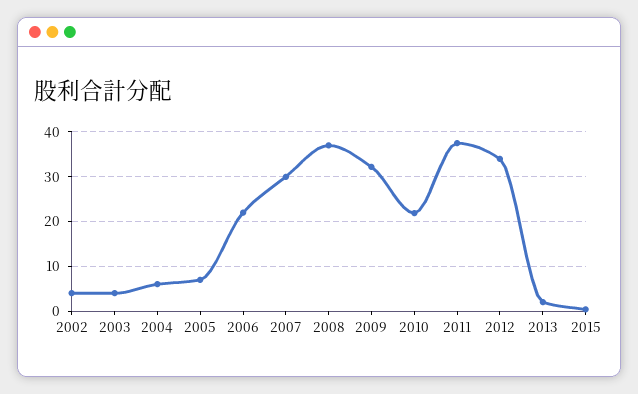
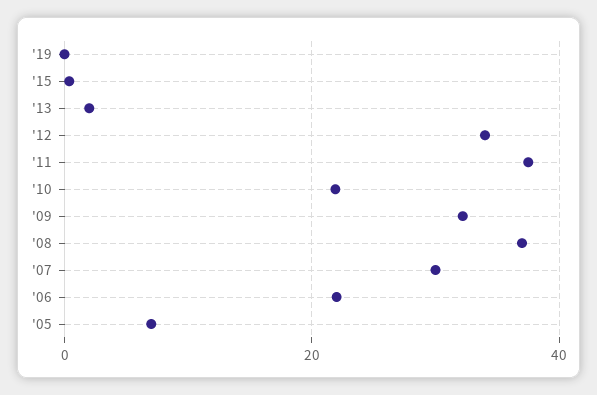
2002: 4 -> none
2003: 4 -> none
2004: 6 -> none
'19: none -> 0

